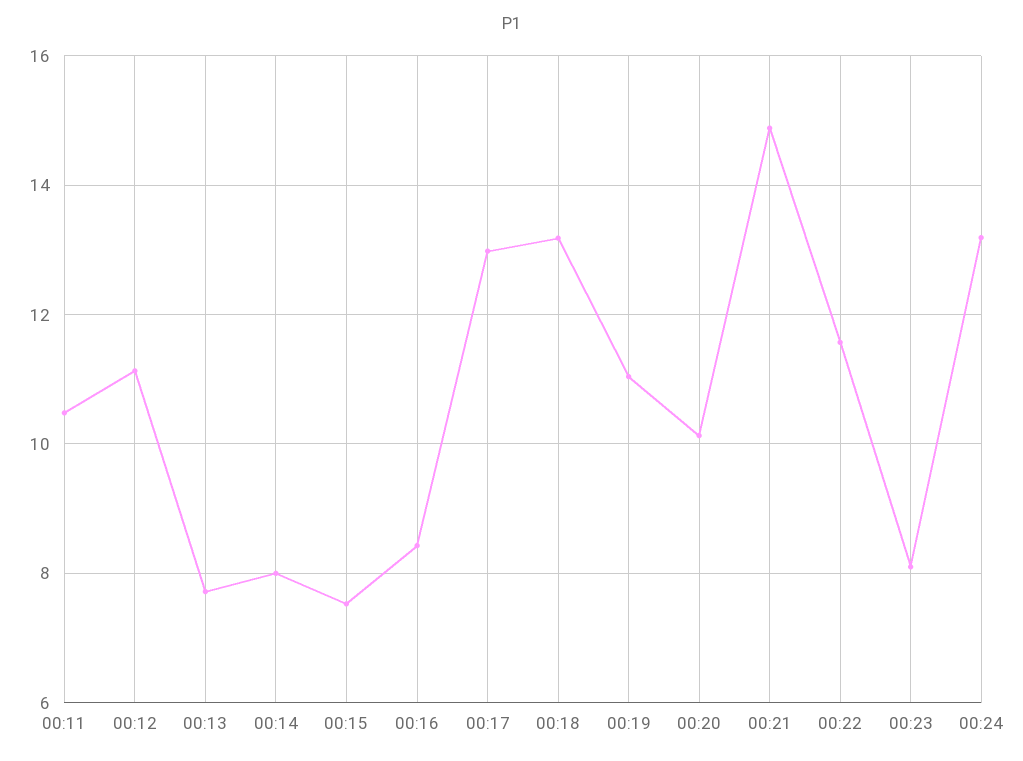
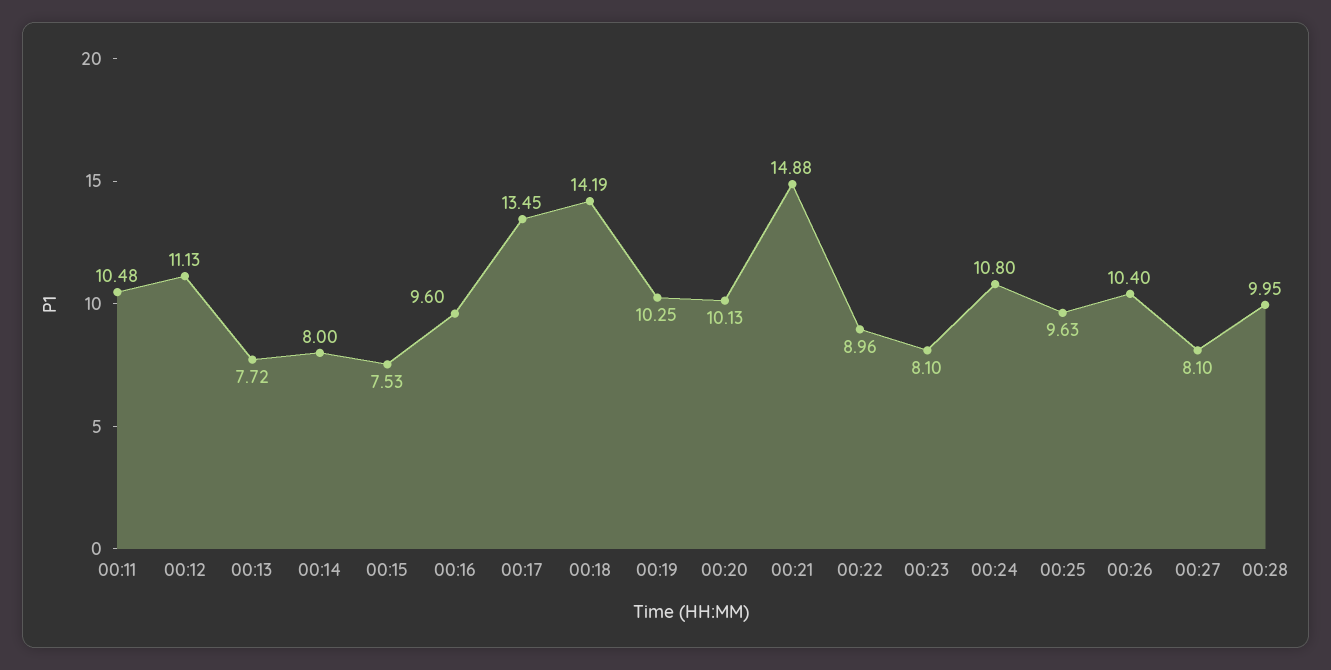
00:16: 8.4 -> 9.6
00:17: 13 -> 13.45
00:18: 13.2 -> 14.19
00:19: 11 -> 10.25
00:22: 11.6 -> 8.96
00:24: 13.2 -> 10.8
00:25: none -> 9.63
00:26: none -> 10.4
00:27: none -> 8.1
00:28: none -> 9.95

